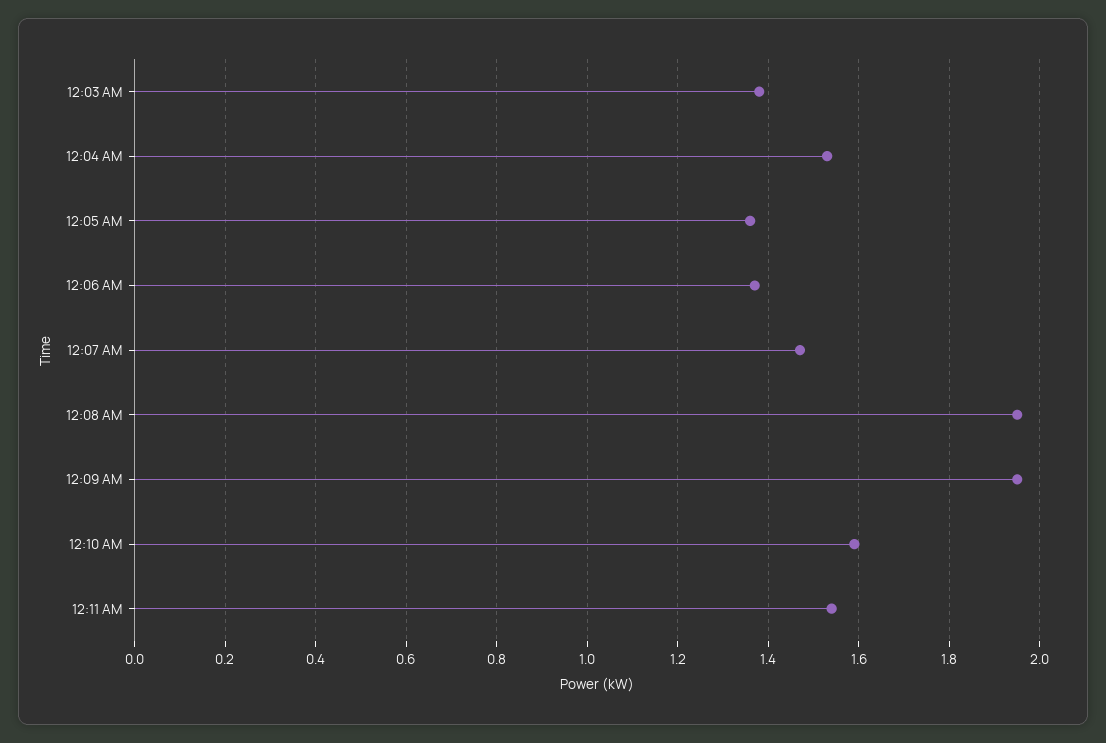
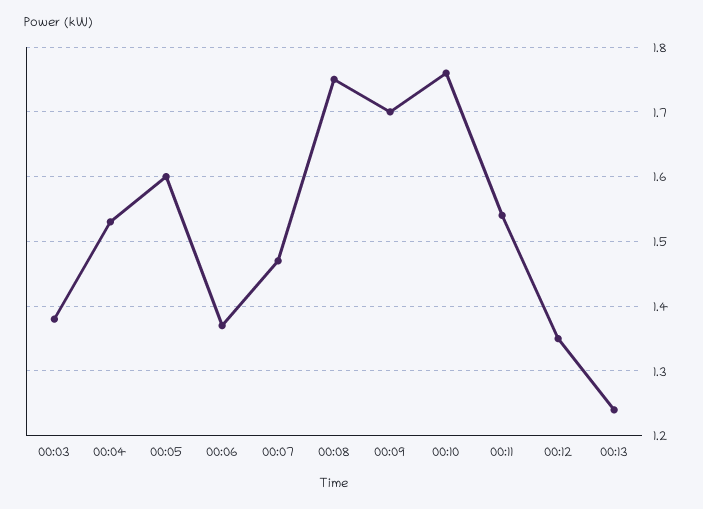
12:05 AM: 1.35 -> 1.6
12:08 AM: 1.95 -> 1.75
12:09 AM: 1.95 -> 1.7
12:10 AM: 1.6 -> 1.76
00:12: none -> 1.35
00:13: none -> 1.24

